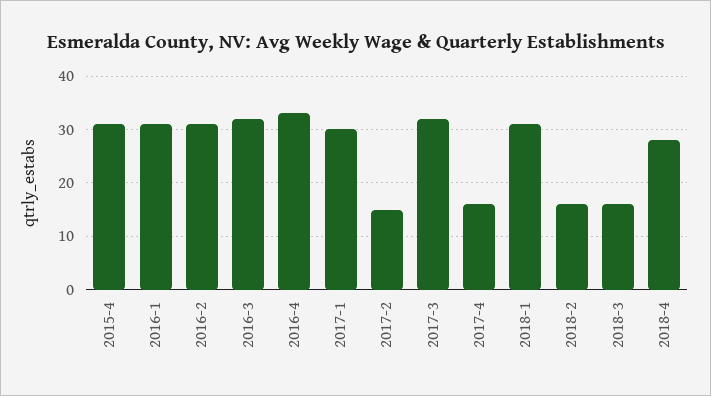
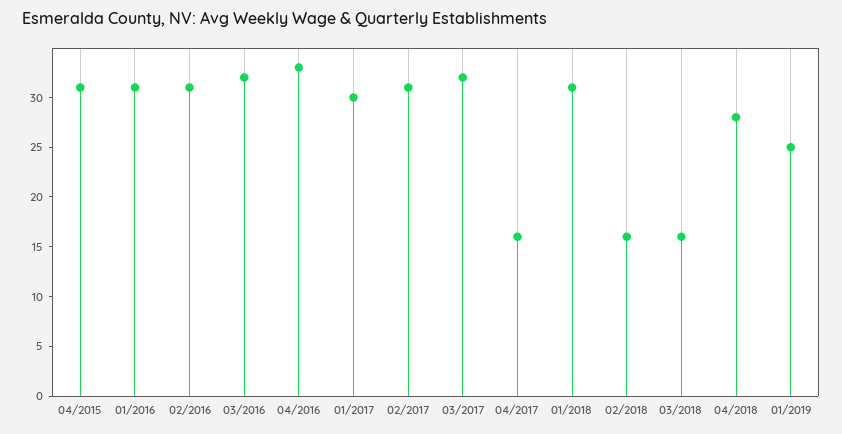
2017-2: 15 -> 31
01/2019: none -> 25

